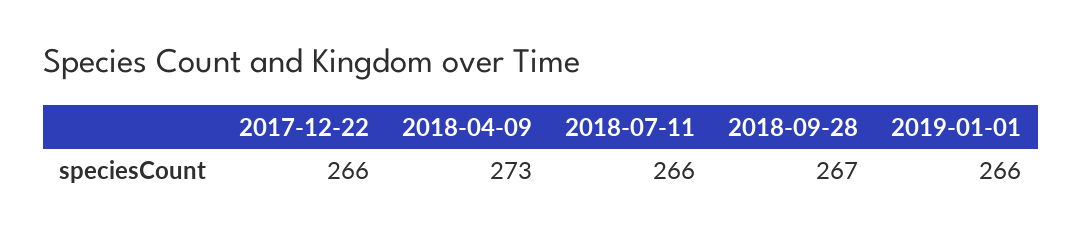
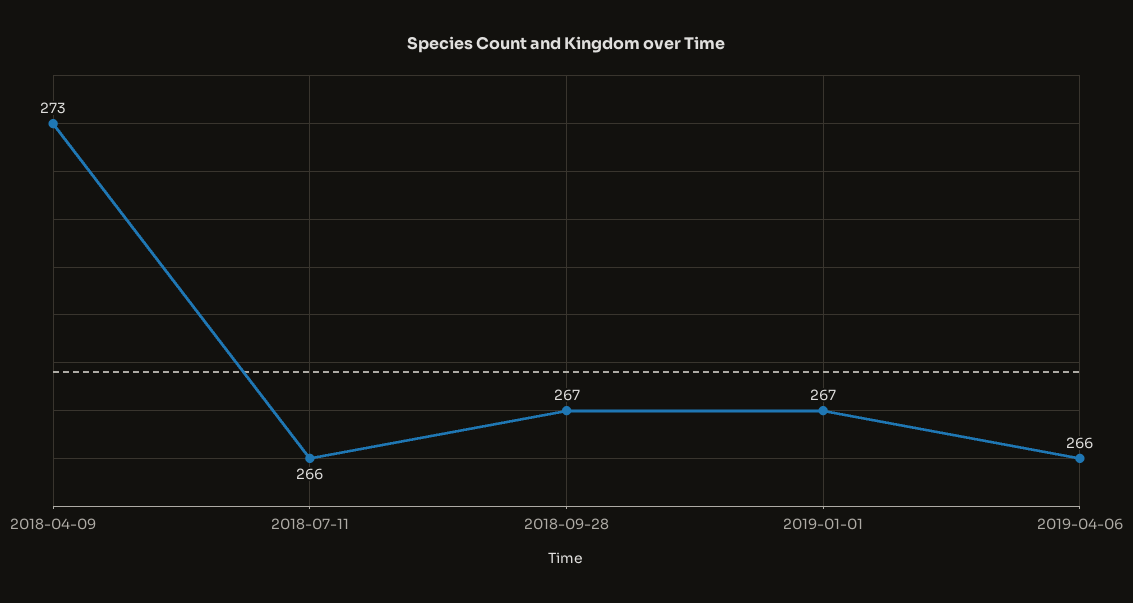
2017-12-22: 266 -> none
2019-01-01: 266 -> 267
2019-04-06: none -> 266

